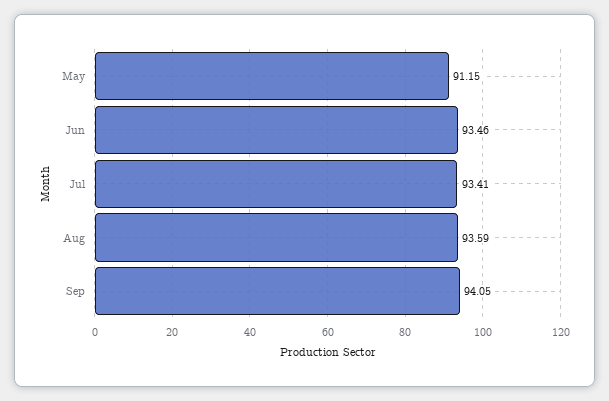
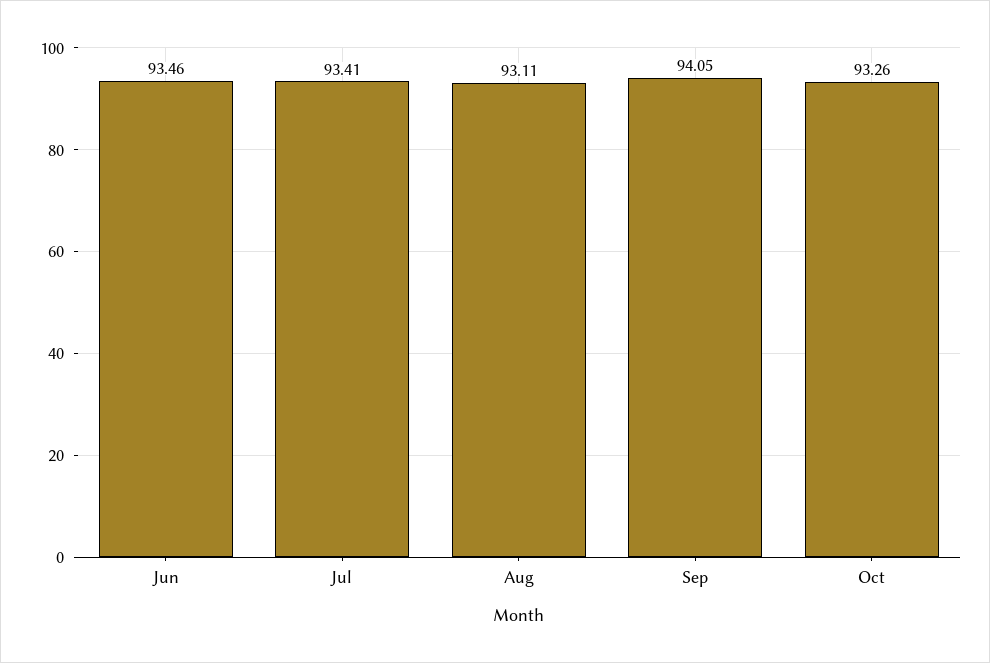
May: 91.15 -> none
Aug: 93.59 -> 93.11
Oct: none -> 93.26

